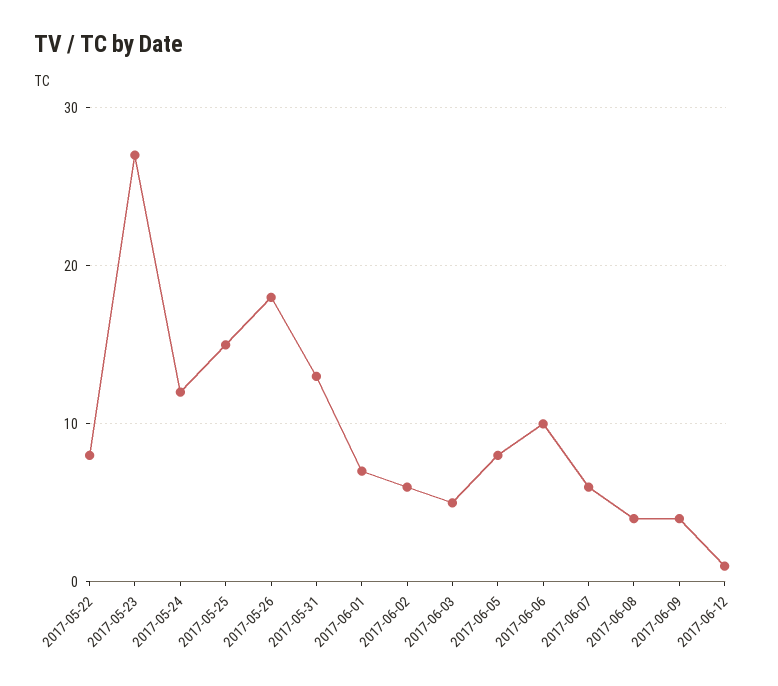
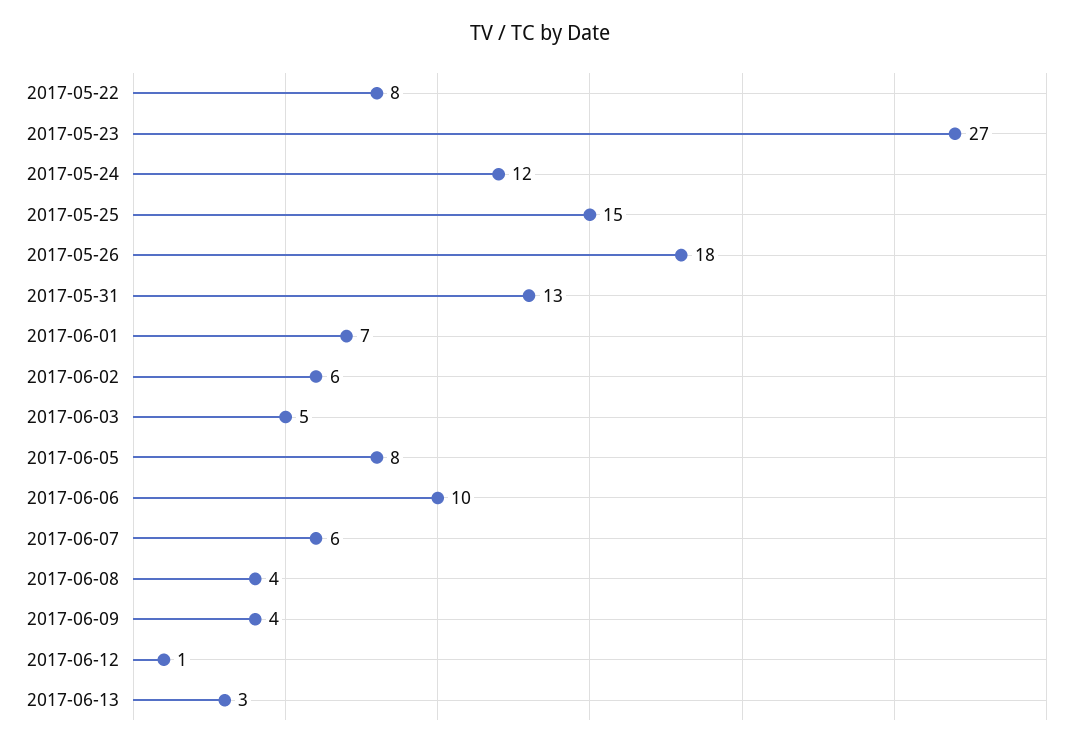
2017-06-13: none -> 3

